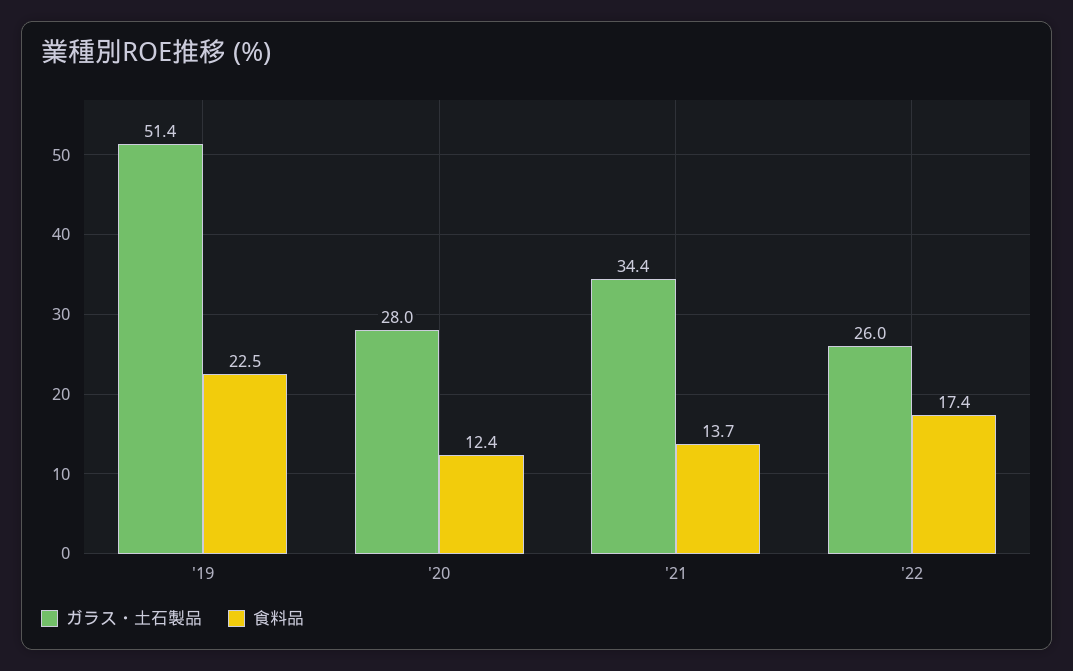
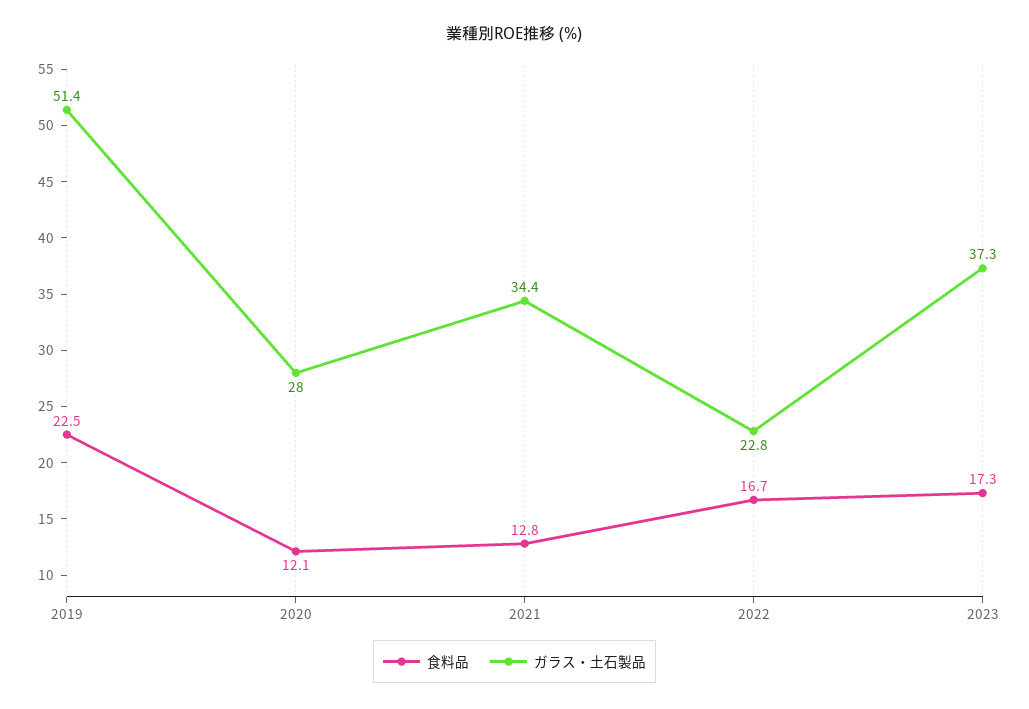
食料品, '20: 12.4 -> 12.1
食料品, '21: 13.7 -> 12.8
ガラス・土石製品, '22: 26 -> 22.8
食料品, '22: 17.4 -> 16.7
食料品, 2023: none -> 17.3
ガラス・土石製品, 2023: none -> 37.3

